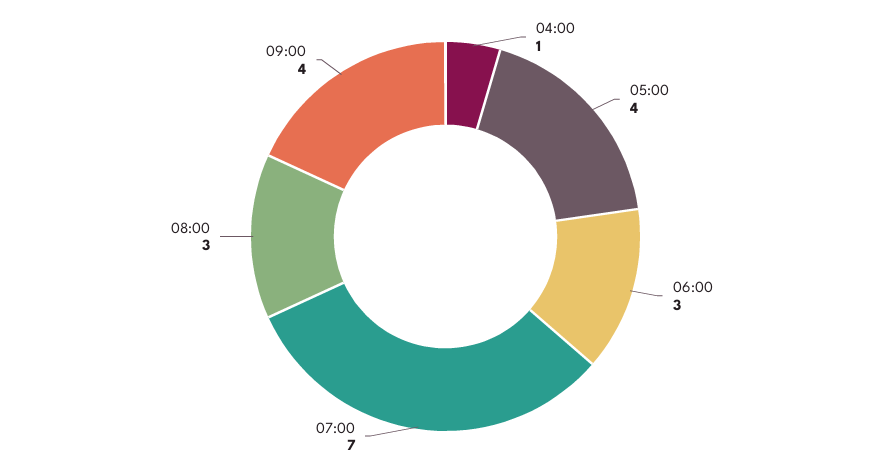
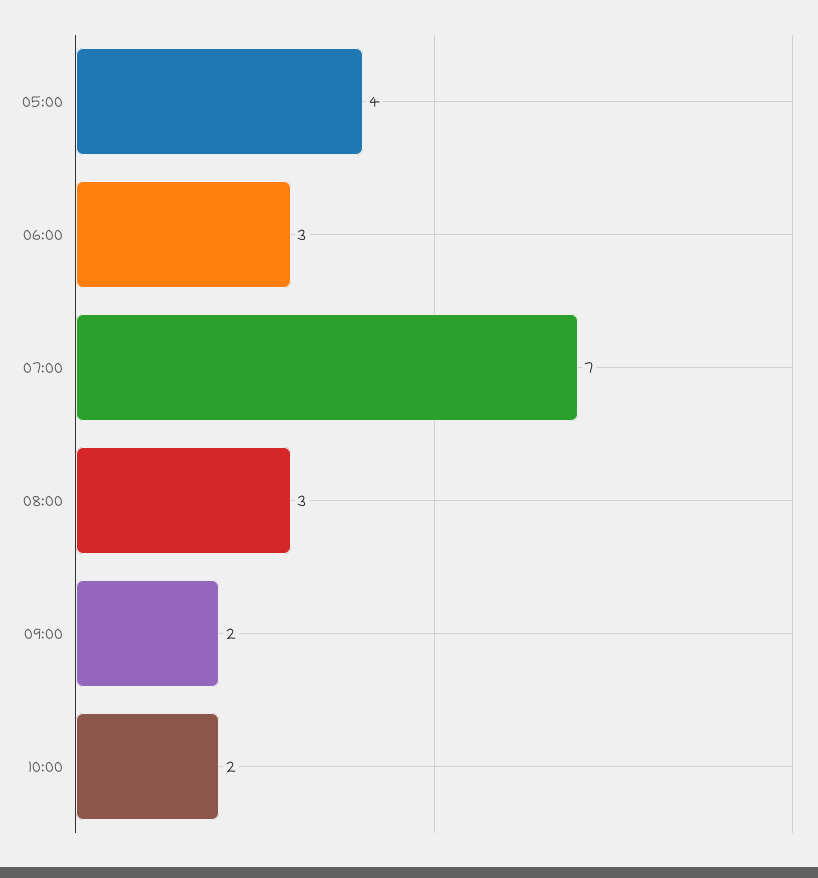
04:00: 1 -> none
09:00: 4 -> 2
10:00: none -> 2

